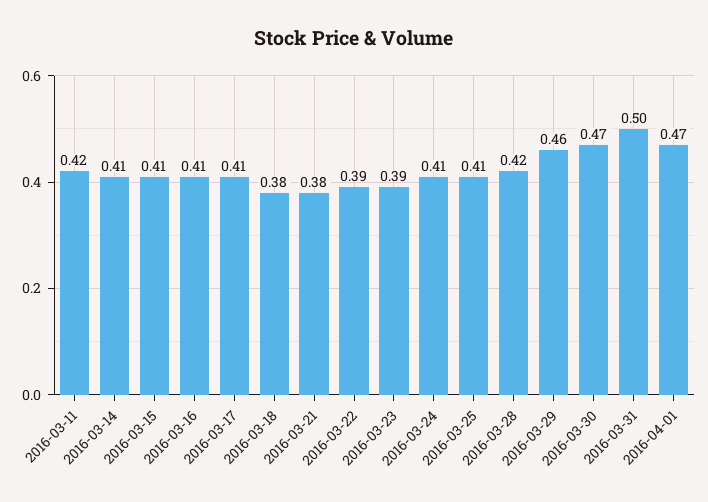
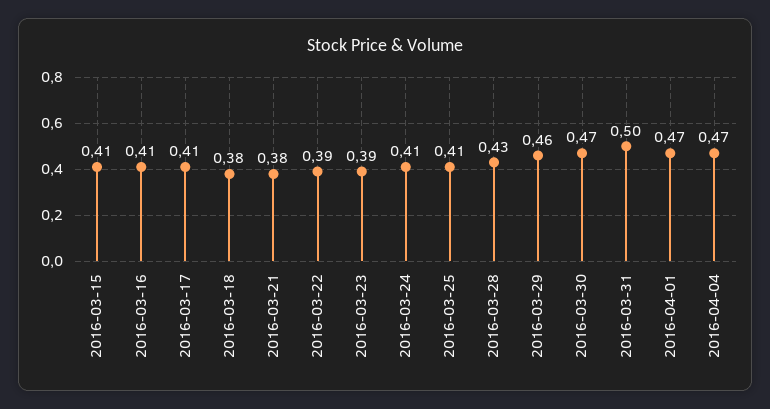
2016-03-11: 0.42 -> none
2016-03-14: 0.41 -> none
2016-03-28: 0.42 -> 0.43
2016-04-04: none -> 0.47

